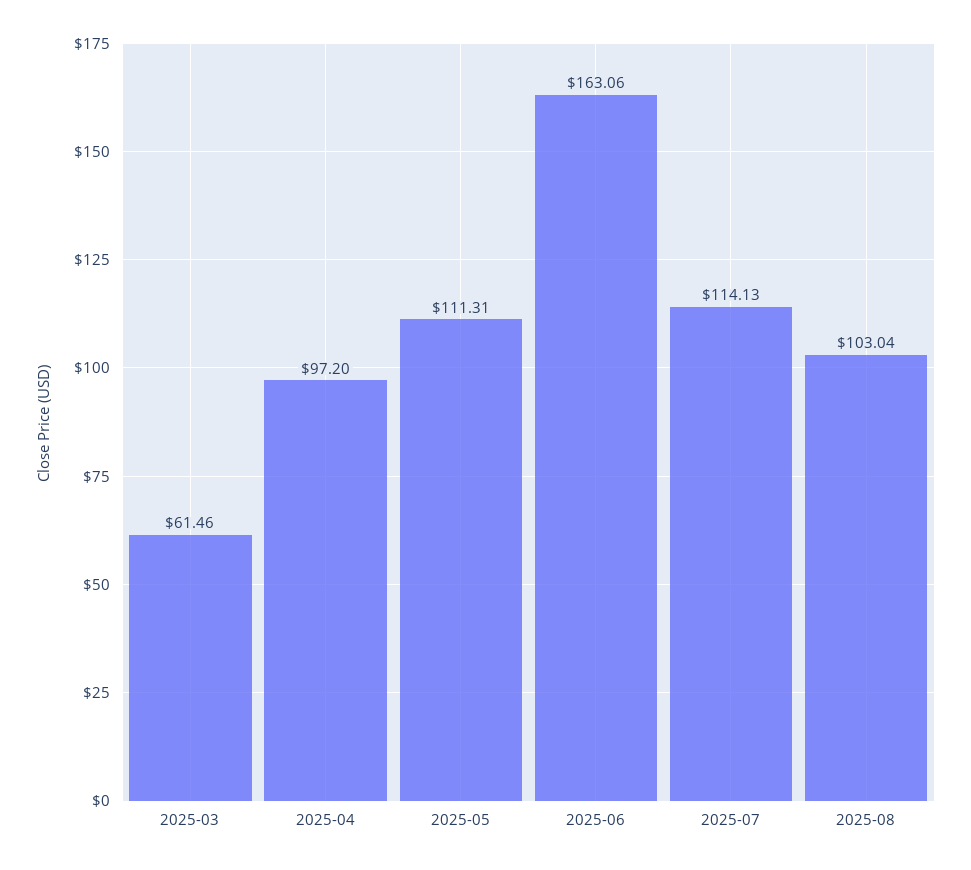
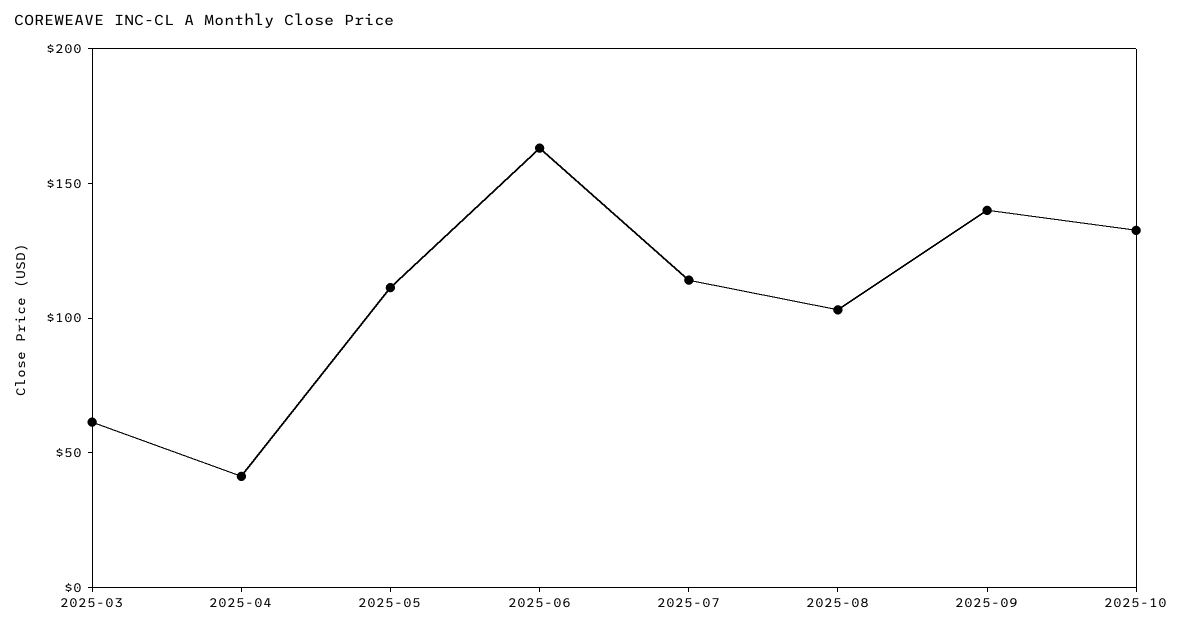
2025-04: 97.2 -> 40
2025-09: none -> 140
2025-10: none -> 130

